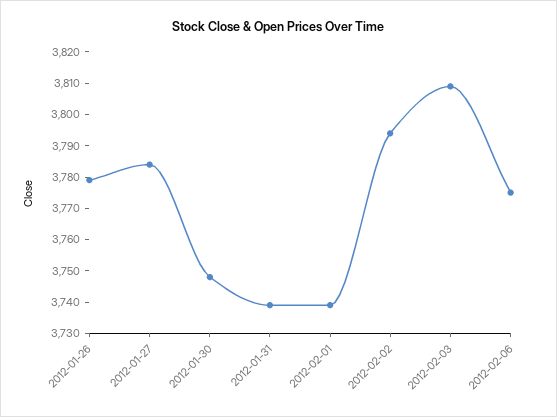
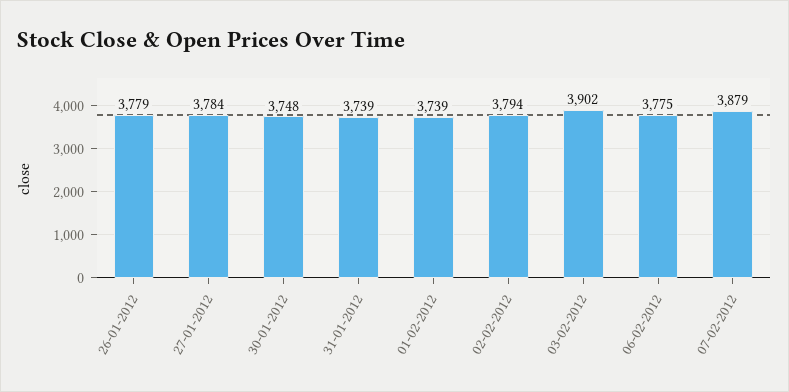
2012-02-03: 3810 -> 3902
07-02-2012: none -> 3879

